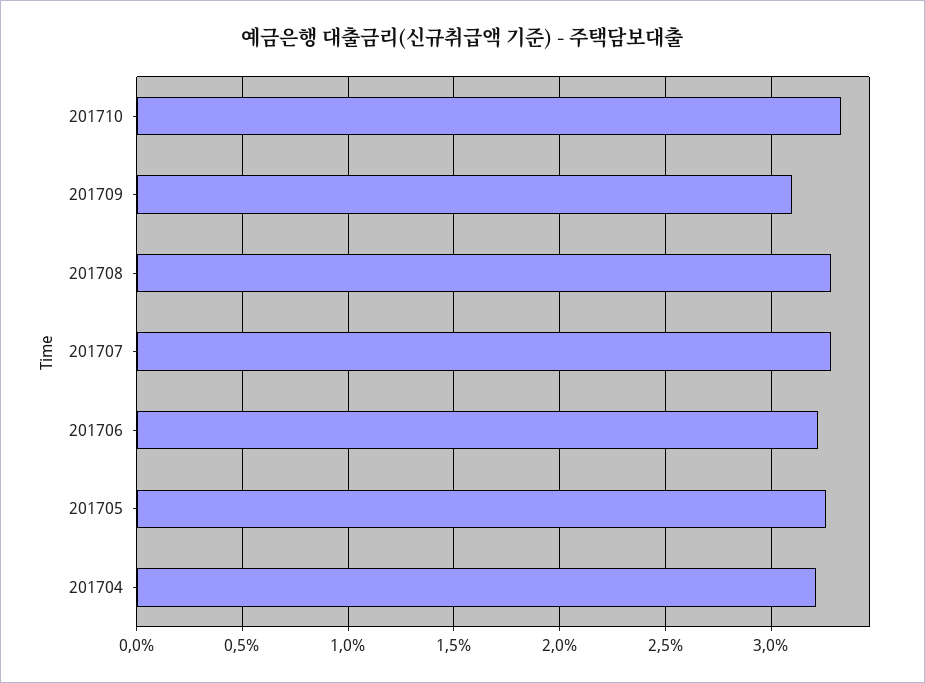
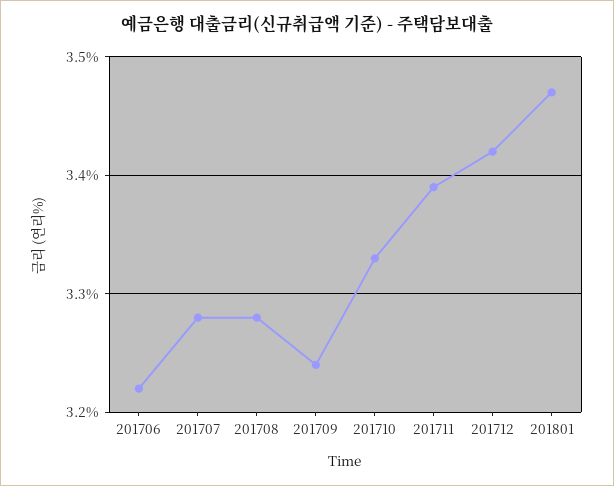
201709: 3.1 -> 3.24
201705: 3.25 -> none
201704: 3.2 -> none
201711: none -> 3.39
201712: none -> 3.42
201801: none -> 3.47

